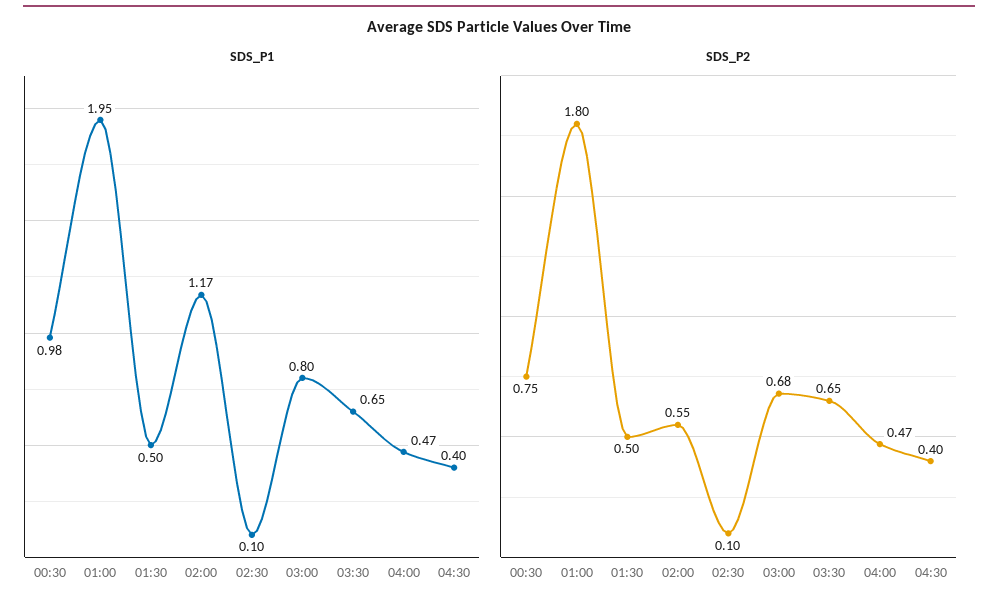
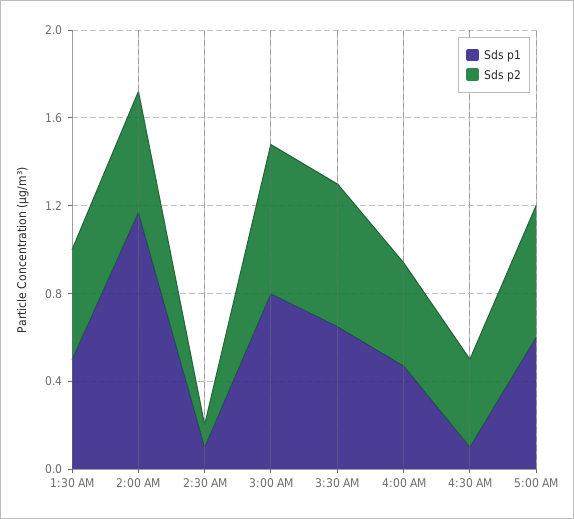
SDS_P1, 00:30: 0.98 -> none
SDS_P1, 01:00: 1.95 -> none
SDS_P1, 04:30: 0.4 -> 0.1
SDS_P2, 00:30: 0.75 -> none
SDS_P2, 01:00: 1.8 -> none
SDS_P1, 5:00 AM: none -> 0.6
SDS_P2, 5:00 AM: none -> 0.6

